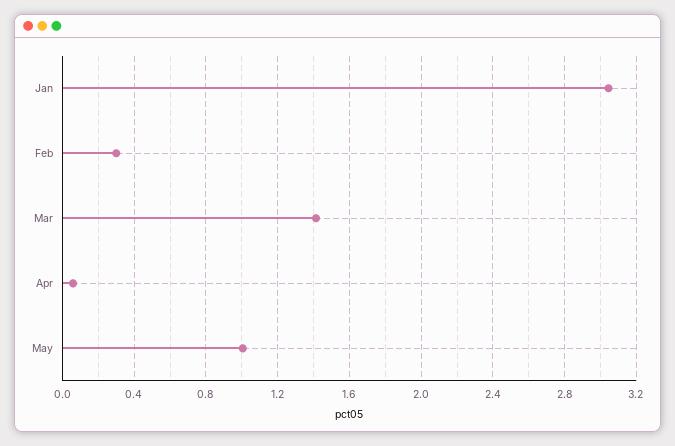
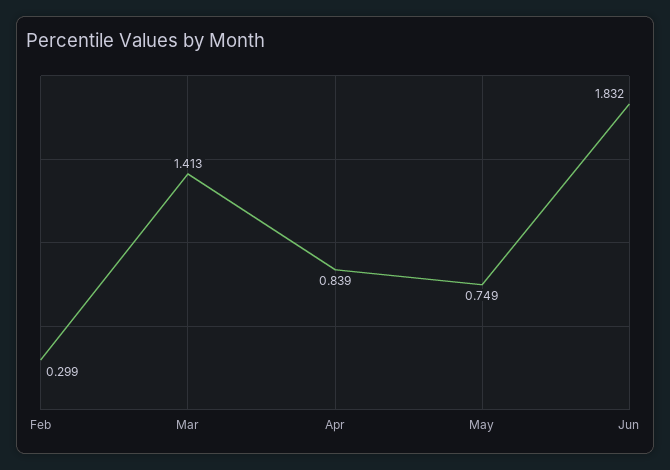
Jan: 3.05 -> none
Apr: 0.05 -> 0.839
May: 1 -> 0.749
Jun: none -> 1.832

